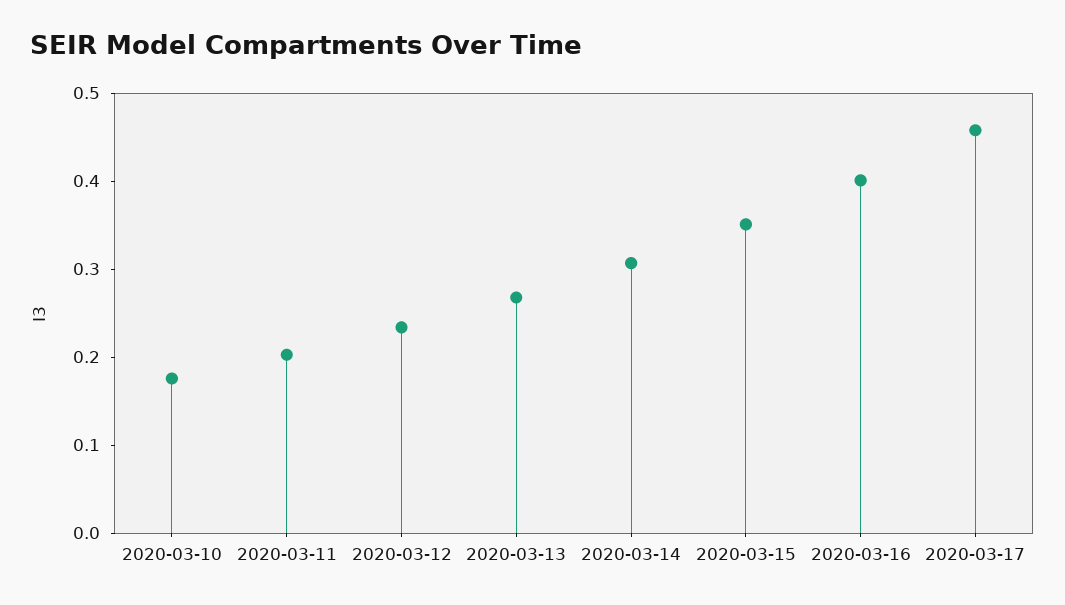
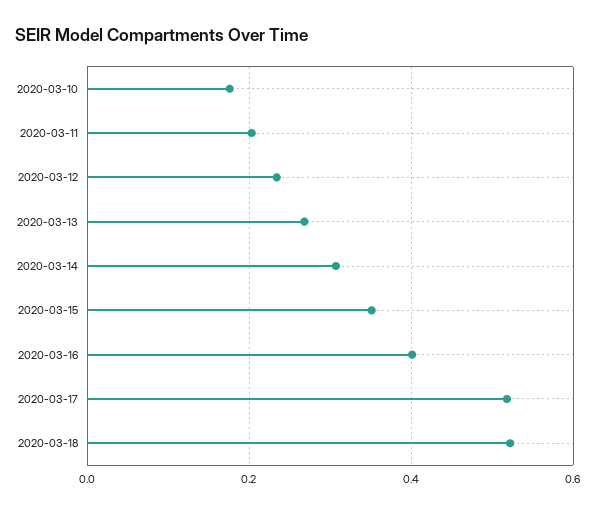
2020-03-17: 0.46 -> 0.52
2020-03-18: none -> 0.52

